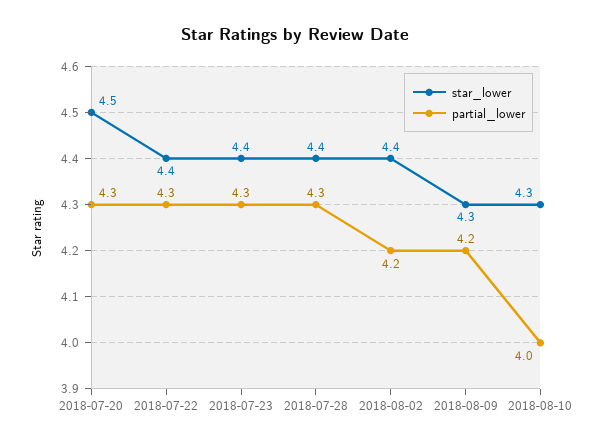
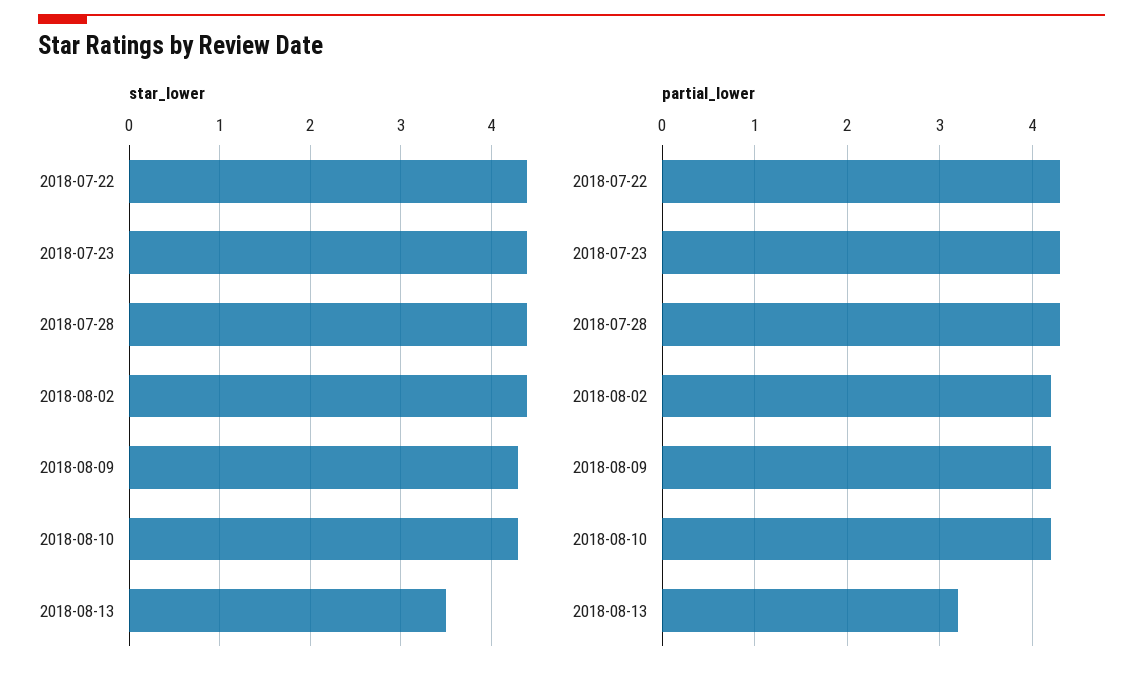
star_lower, 2018-07-20: 4.5 -> none
partial_lower, 2018-07-20: 4.3 -> none
partial_lower, 2018-08-10: 4 -> 4.2
star_lower, 2018-08-13: none -> 3.5
partial_lower, 2018-08-13: none -> 3.2

